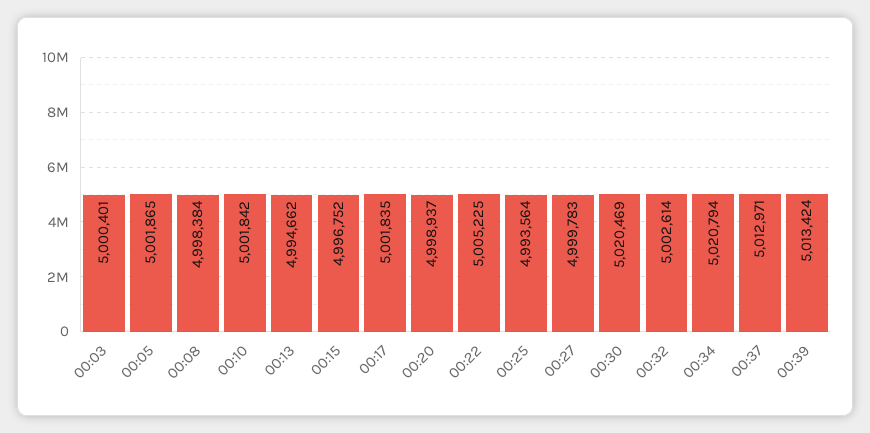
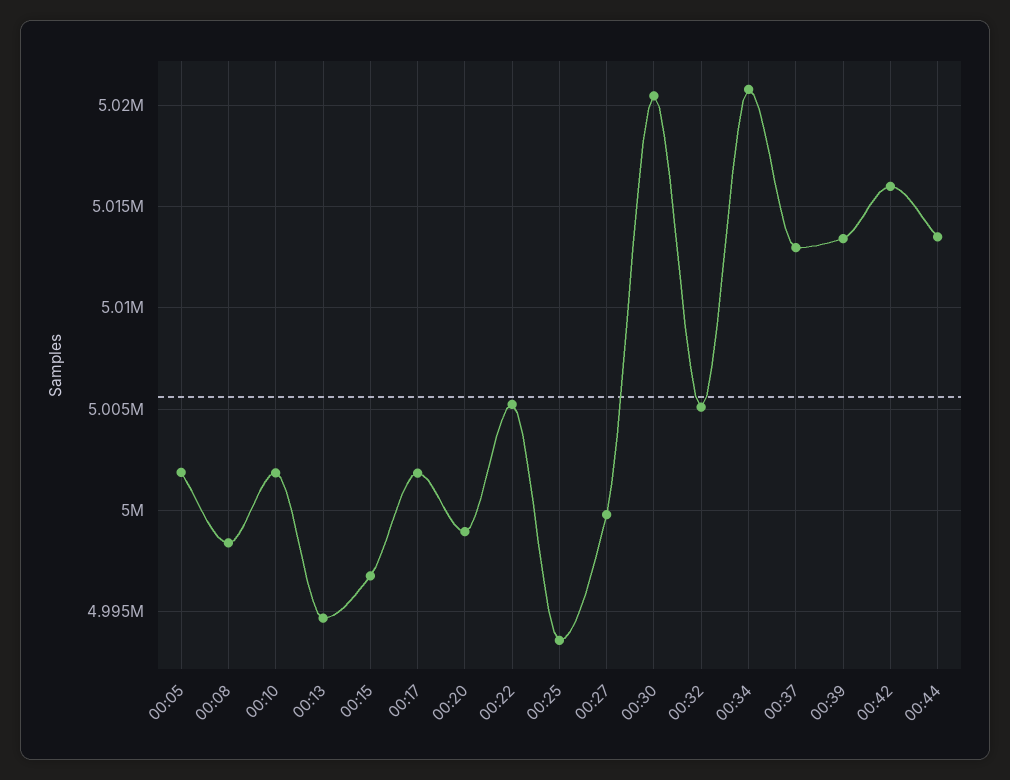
00:03: 5000401 -> none
00:32: 5002614 -> 5005000
00:42: none -> 5016000
00:44: none -> 5013500

